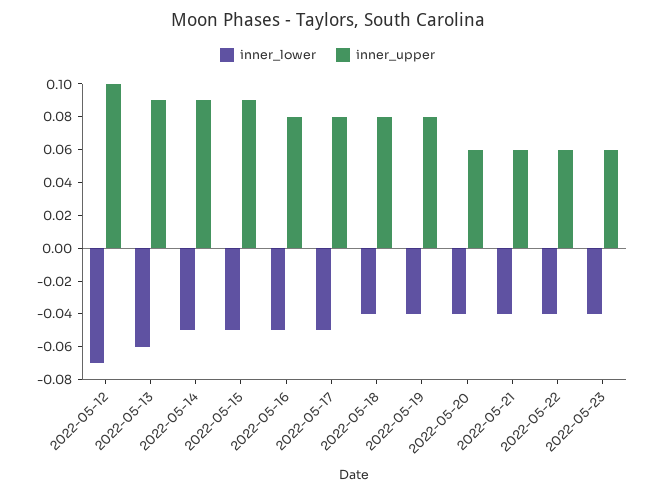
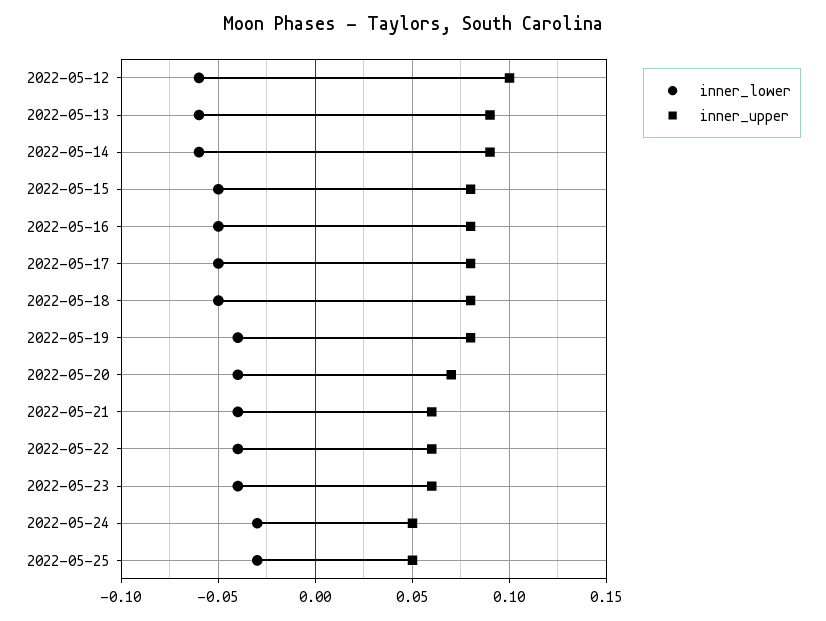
inner_lower, 2022-05-12: -0.07 -> -0.06
inner_lower, 2022-05-14: -0.05 -> -0.06
inner_upper, 2022-05-15: 0.09 -> 0.08
inner_lower, 2022-05-18: -0.04 -> -0.05
inner_upper, 2022-05-20: 0.06 -> 0.07
inner_lower, 2022-05-24: none -> -0.03
inner_upper, 2022-05-24: none -> 0.05
inner_lower, 2022-05-25: none -> -0.03
inner_upper, 2022-05-25: none -> 0.05

